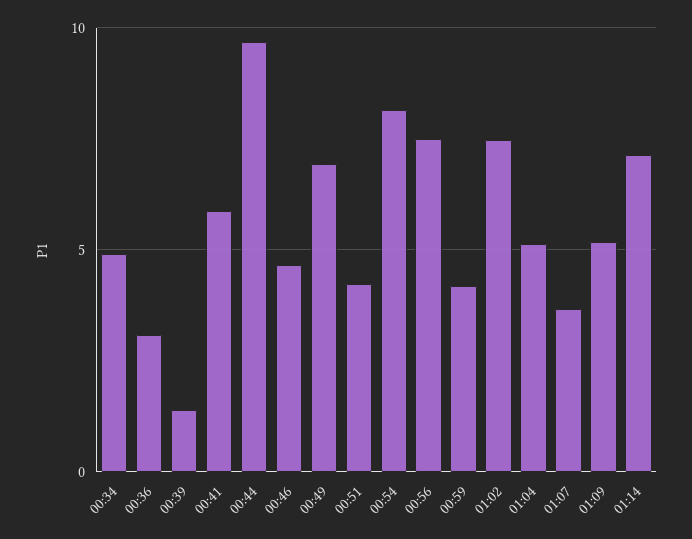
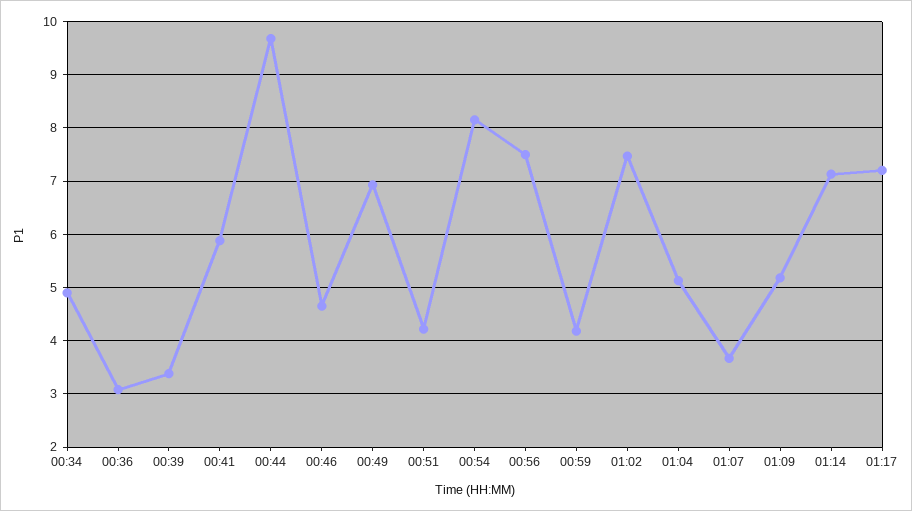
00:39: 1.5 -> 3.4
01:17: none -> 7.2

